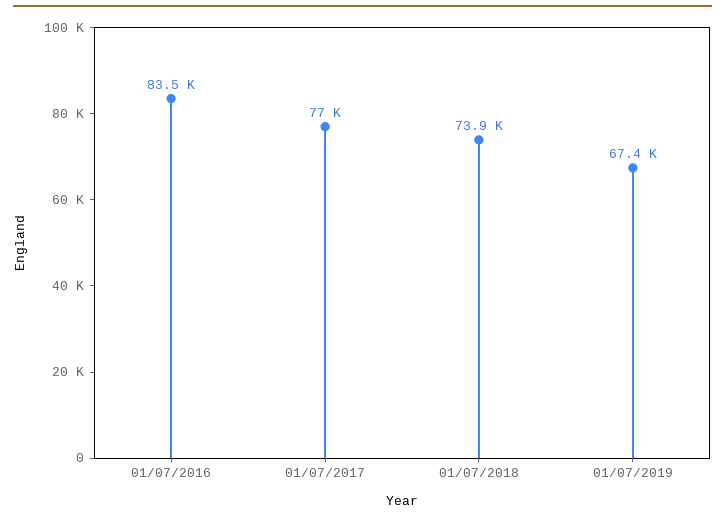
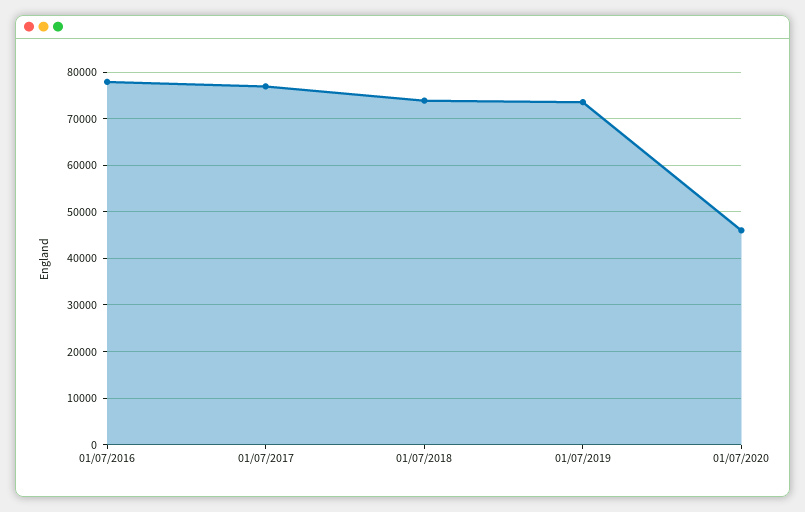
01/07/2016: 83500 -> 78000
01/07/2019: 67400 -> 74000
01/07/2020: none -> 46000

